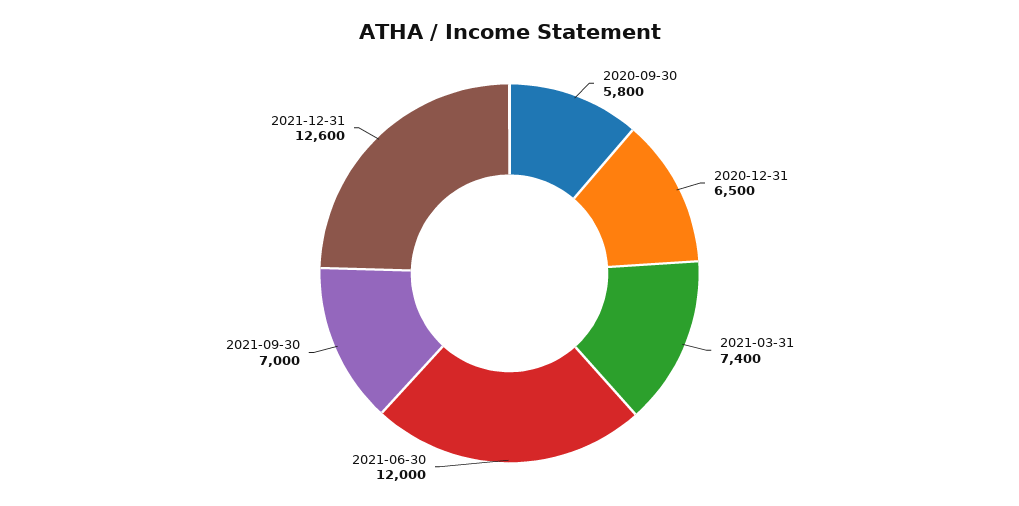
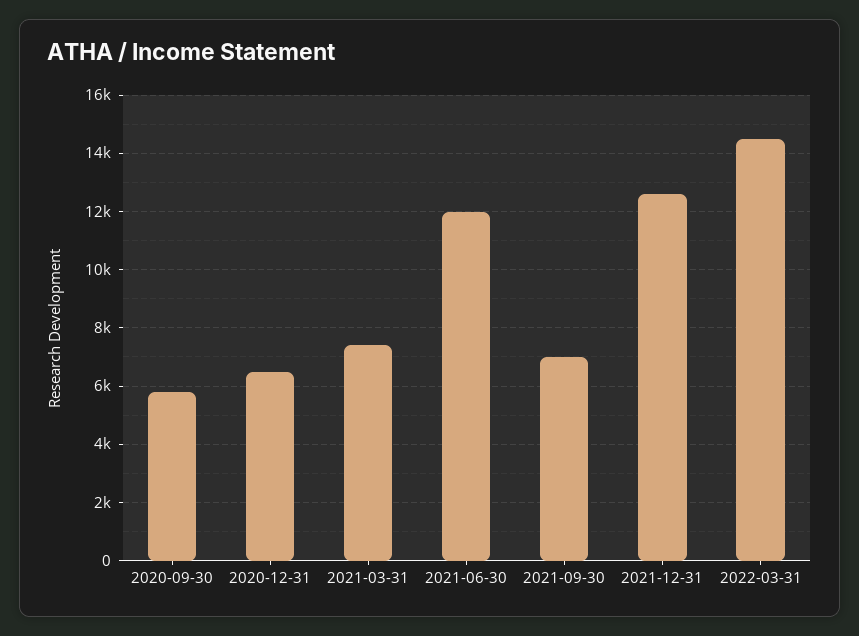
2022-03-31: none -> 14500

